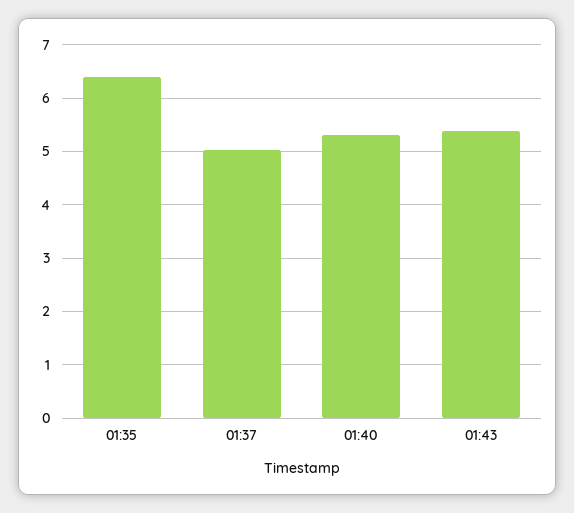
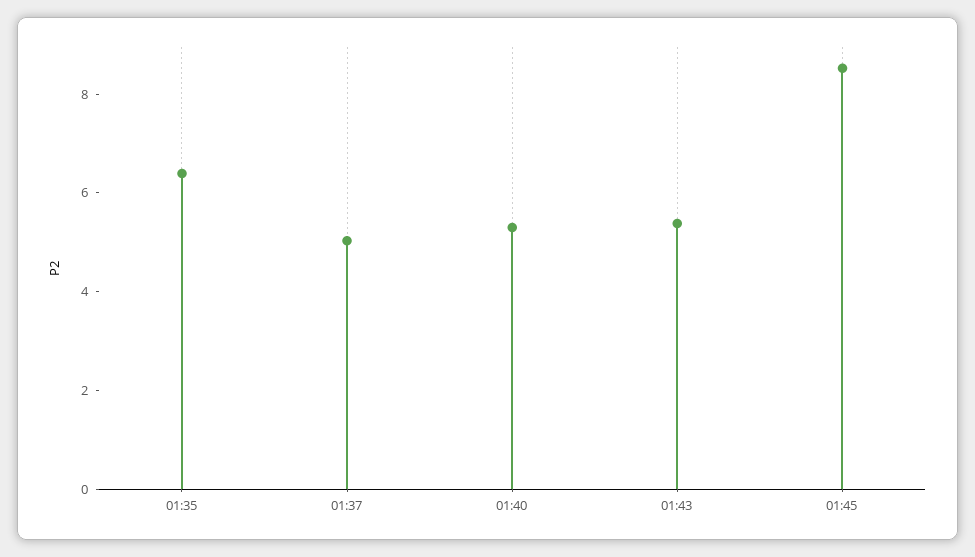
01:45: none -> 8.5

